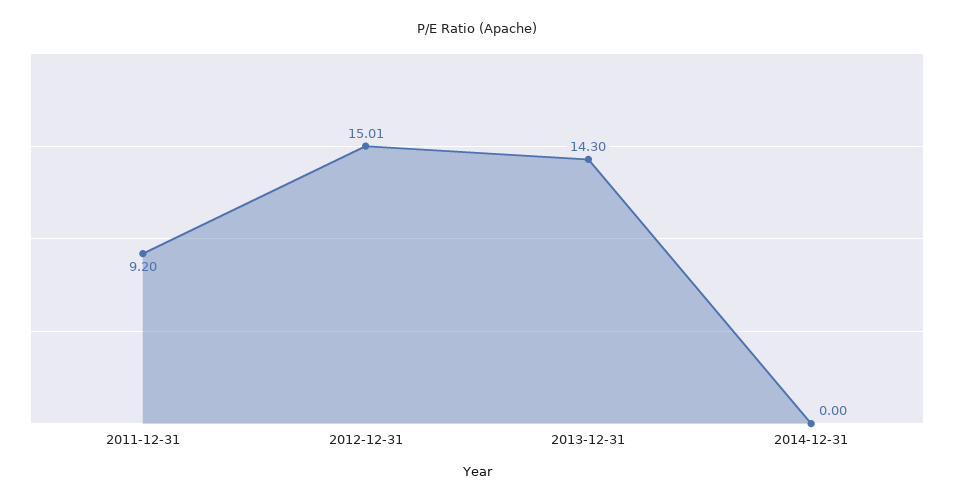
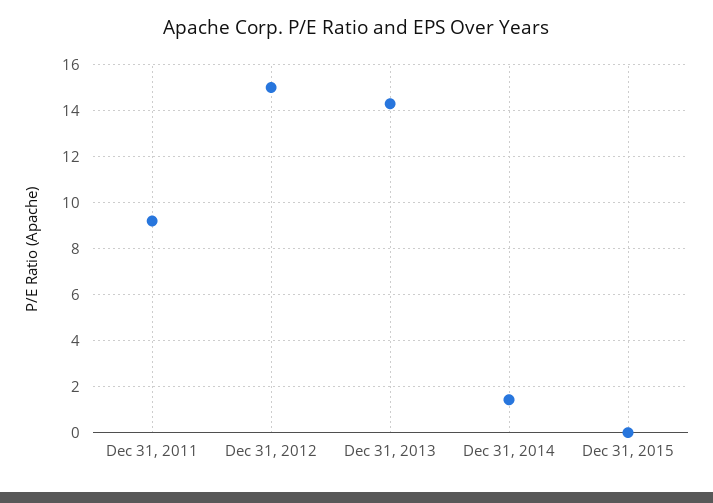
2014-12-31: 0 -> 1.5
Dec 31, 2015: none -> 0

